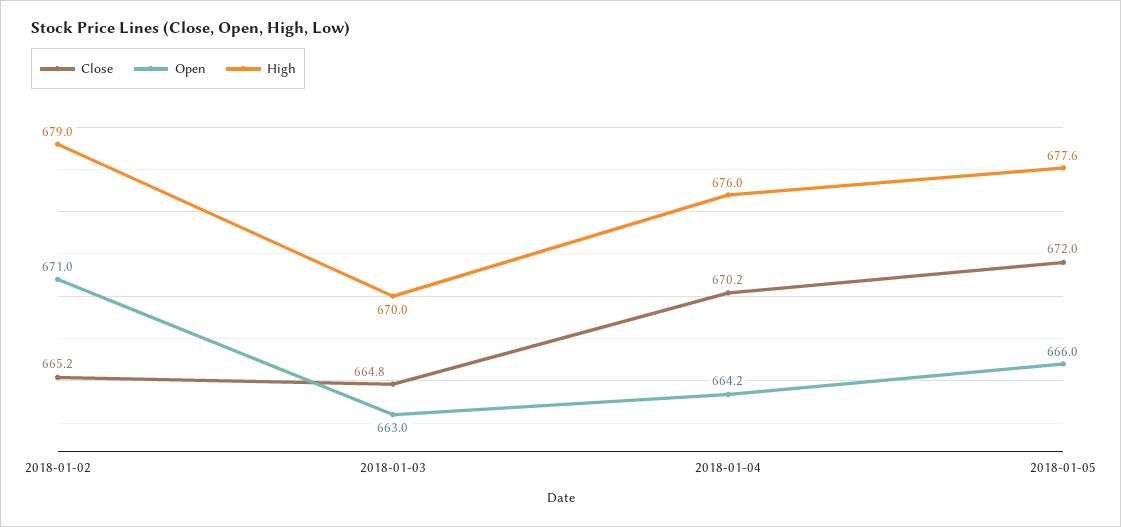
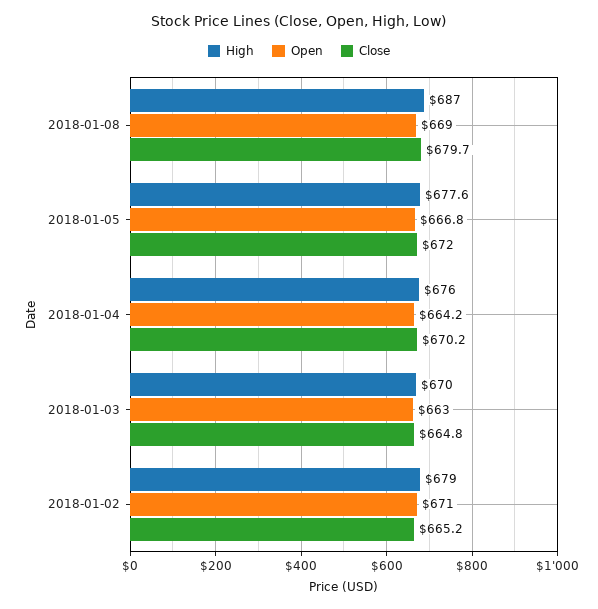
Open, 2018-01-05: 666 -> 666.8
High, 2018-01-08: none -> 687
Open, 2018-01-08: none -> 669
Close, 2018-01-08: none -> 679.7

